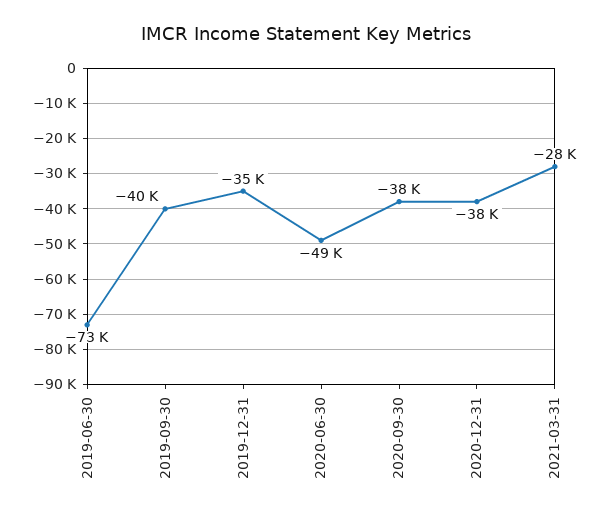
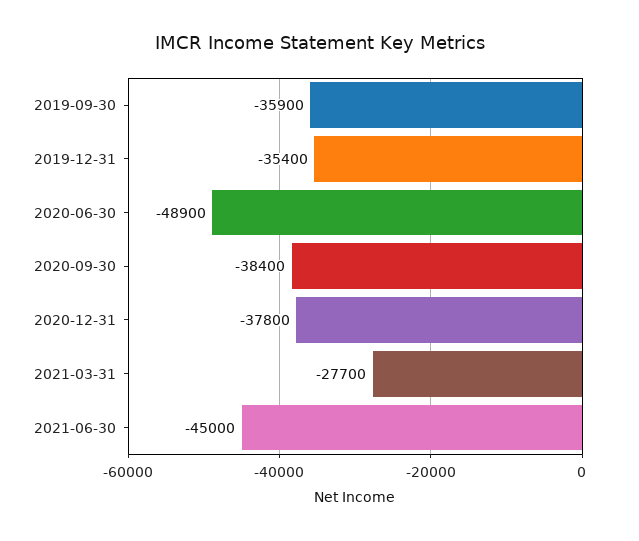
2019-06-30: -73000 -> none
2019-09-30: -40000 -> -35900
2021-06-30: none -> -45000

